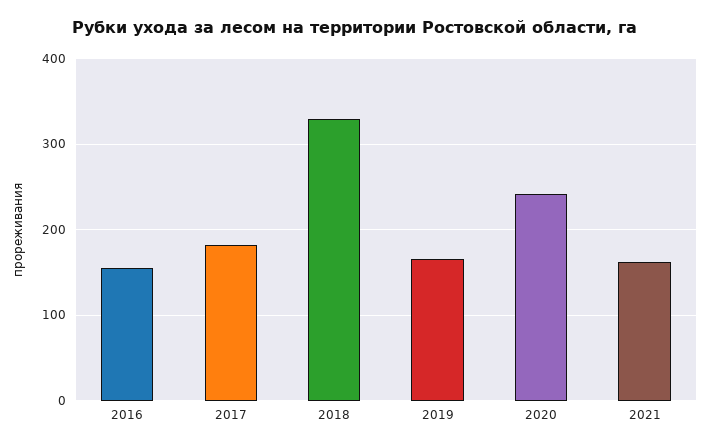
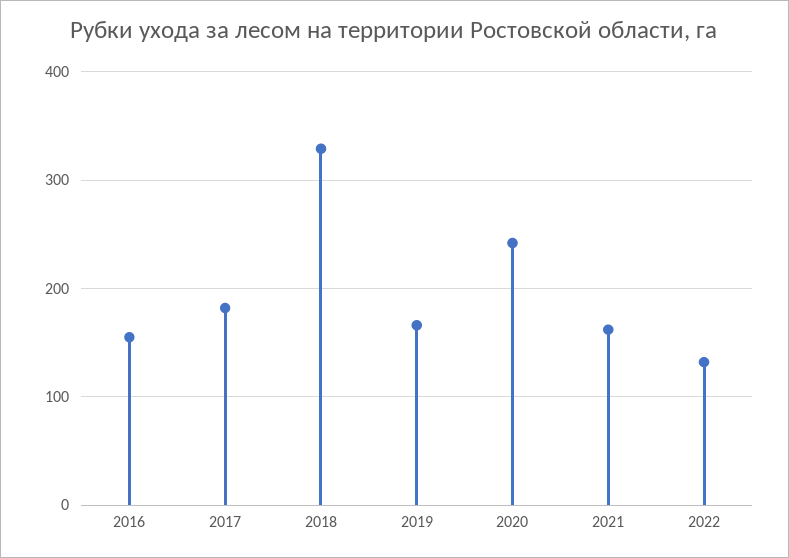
2022: none -> 130

